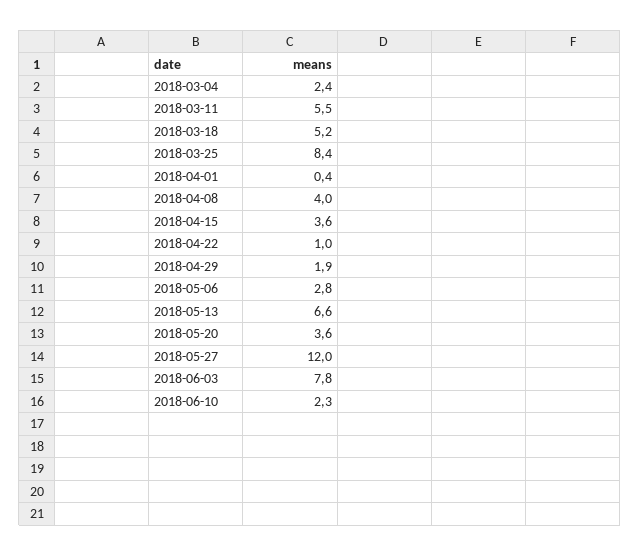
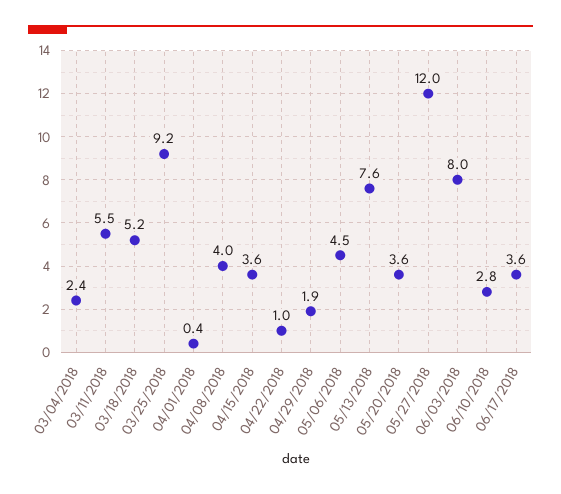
2018-03-25: 8.4 -> 9.2
2018-05-06: 2.8 -> 4.5
2018-05-13: 6.6 -> 7.6
2018-06-03: 7.8 -> 8
2018-06-10: 2.3 -> 2.8
06/17/2018: none -> 3.6

